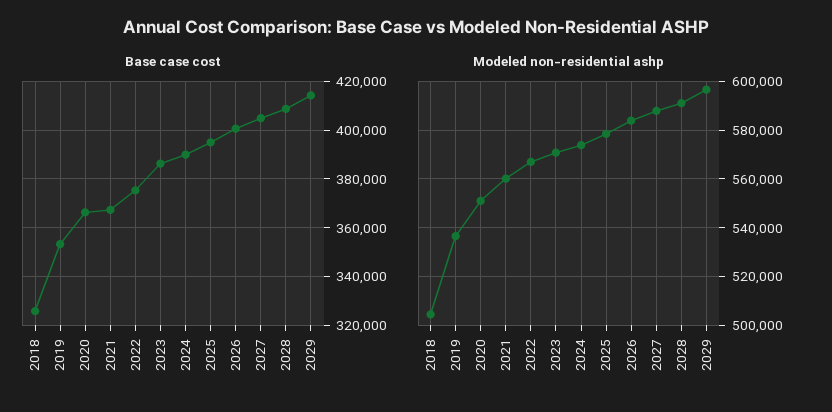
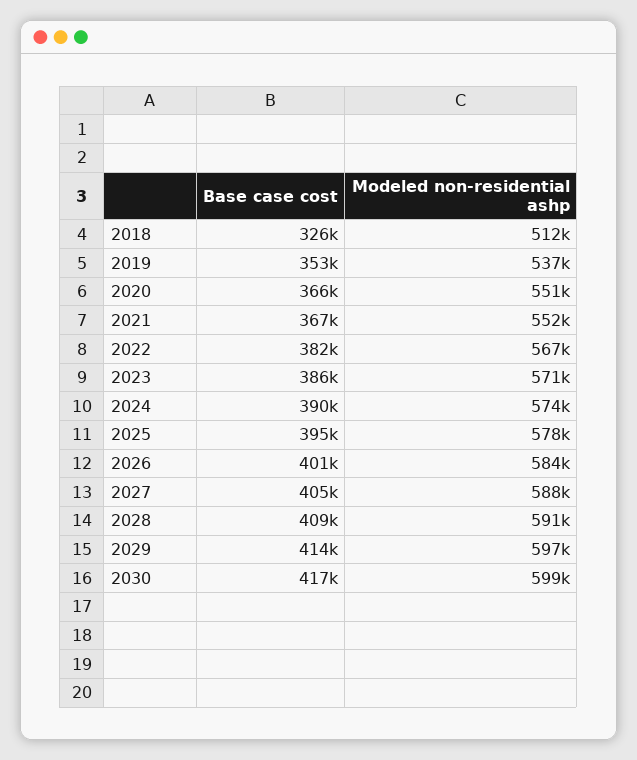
Base case cost, 2022: 375000 -> 382000
Modeled non-residential ashp, 2018: 505000 -> 512000
Modeled non-residential ashp, 2021: 560000 -> 552000
Base case cost, 2030: none -> 417000
Modeled non-residential ashp, 2030: none -> 599000

